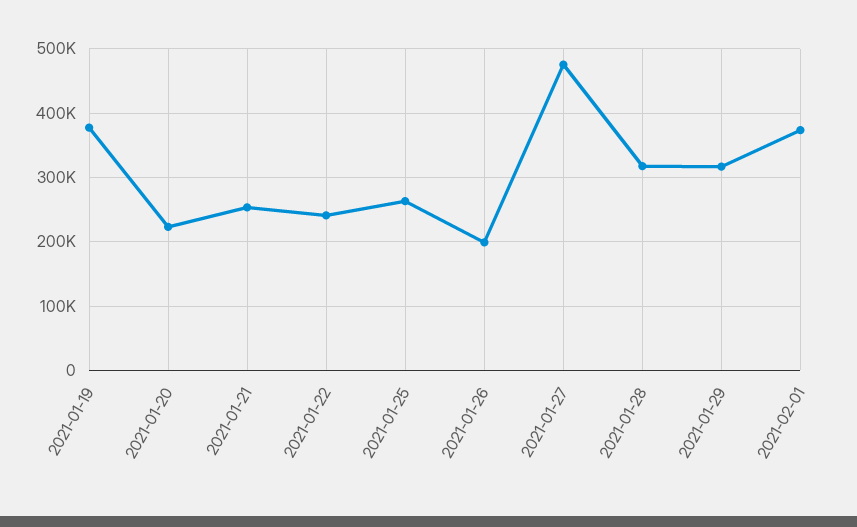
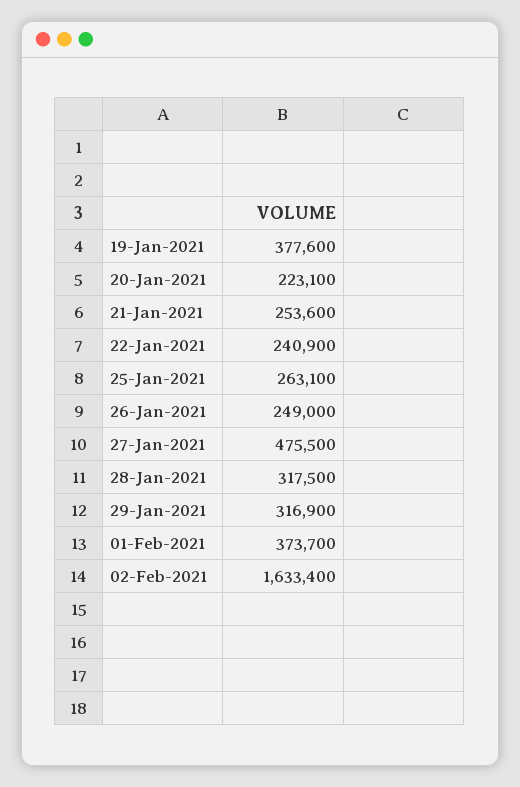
2021-01-26: 200000 -> 249000
02-Feb-2021: none -> 1633400

